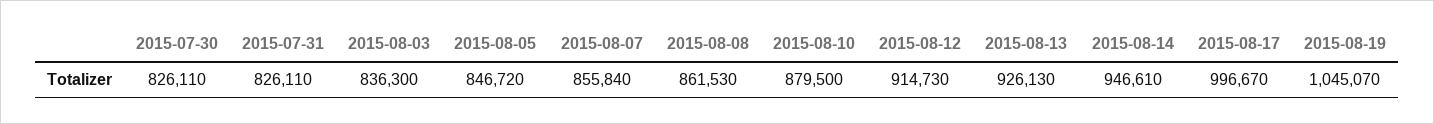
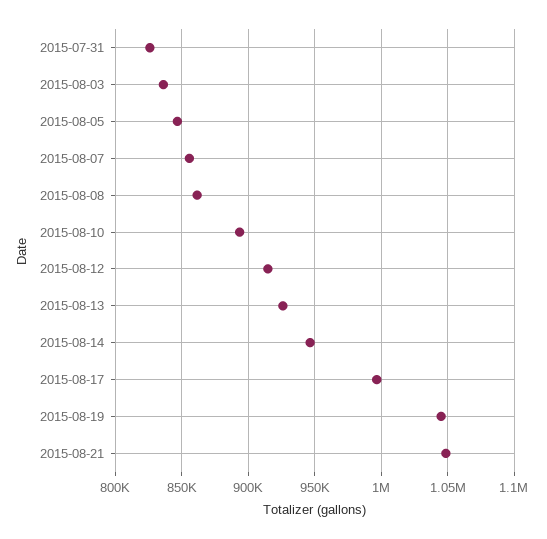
2015-07-30: 826110 -> none
2015-08-10: 879500 -> 895000
2015-08-21: none -> 1050000

